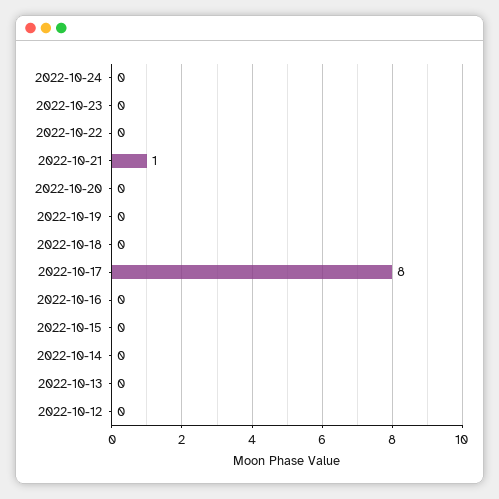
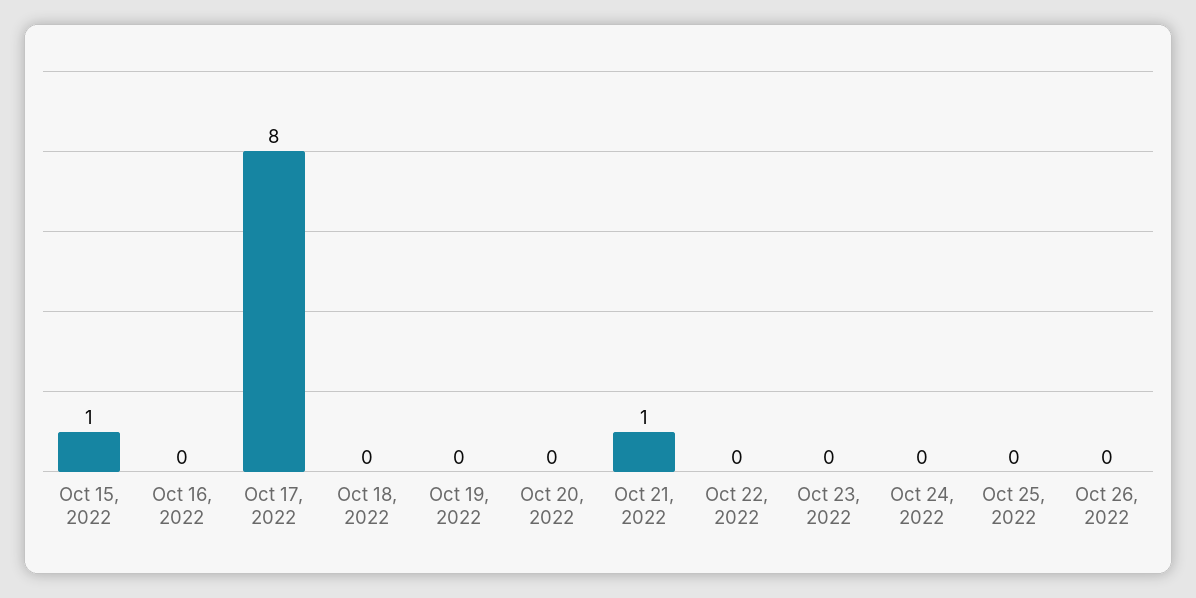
2022-10-15: 0 -> 1
2022-10-14: 0 -> none
2022-10-13: 0 -> none
2022-10-12: 0 -> none
Oct 25, 2022: none -> 0
Oct 26, 2022: none -> 0

